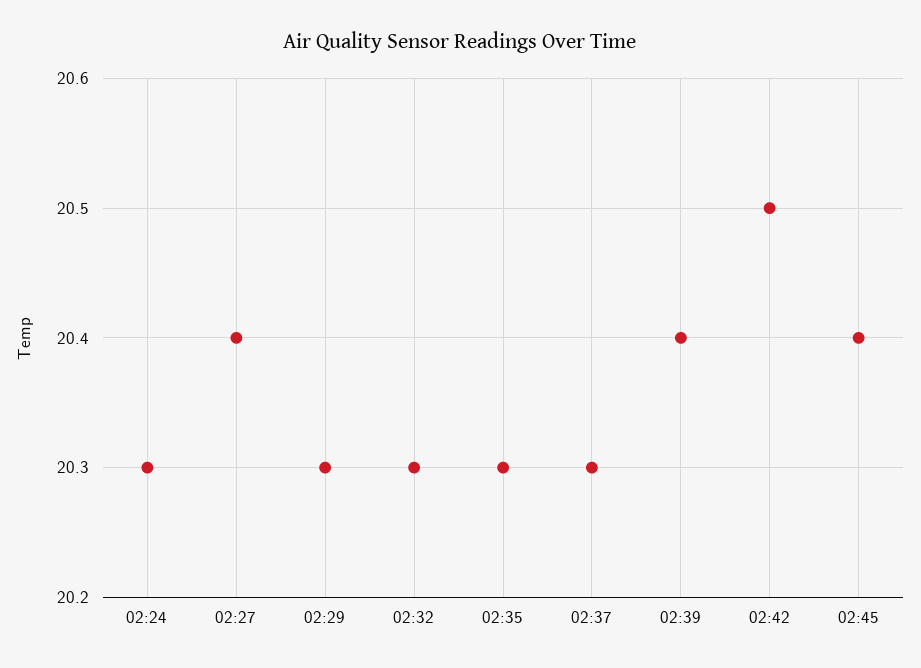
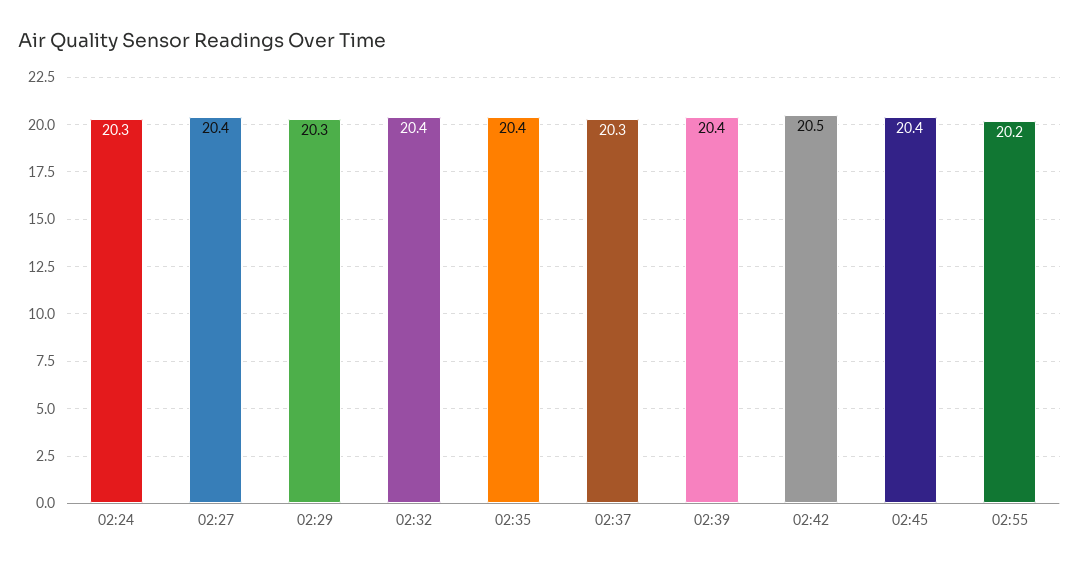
02:32: 20.3 -> 20.4
02:35: 20.3 -> 20.4
02:55: none -> 20.2

